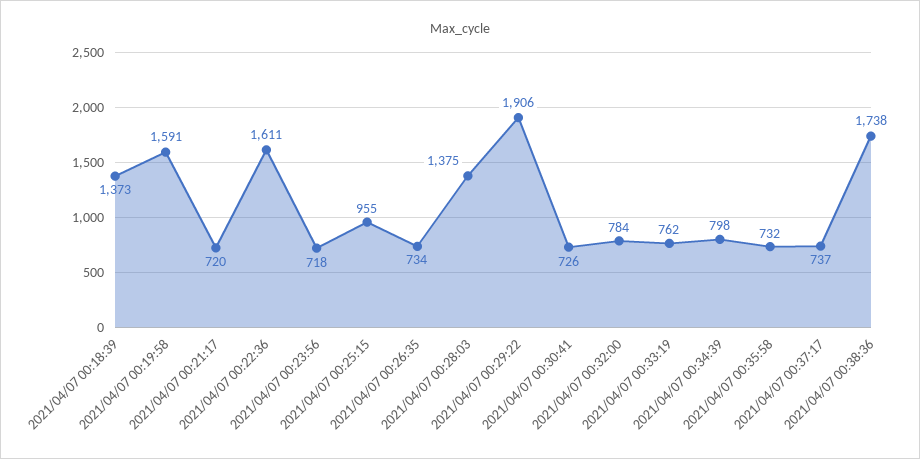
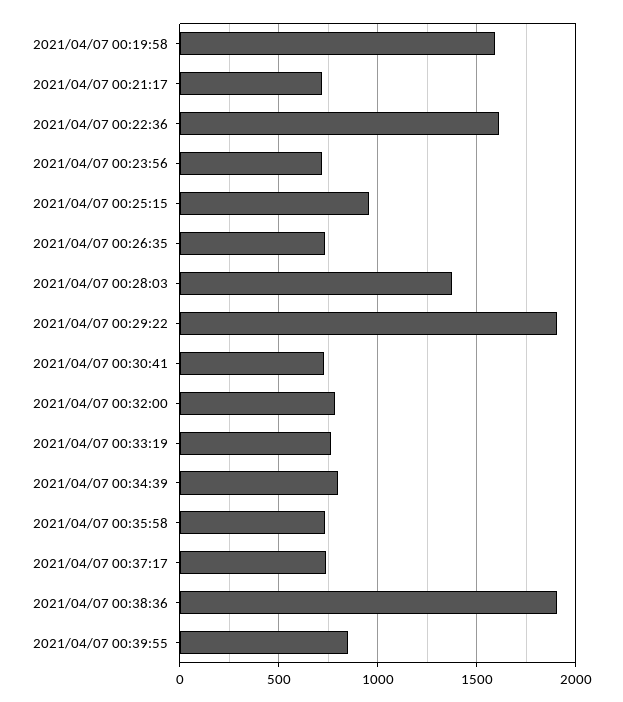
2021/04/07 00:18:39: 1373 -> none
2021/04/07 00:38:36: 1738 -> 1900
2021/04/07 00:39:55: none -> 850

